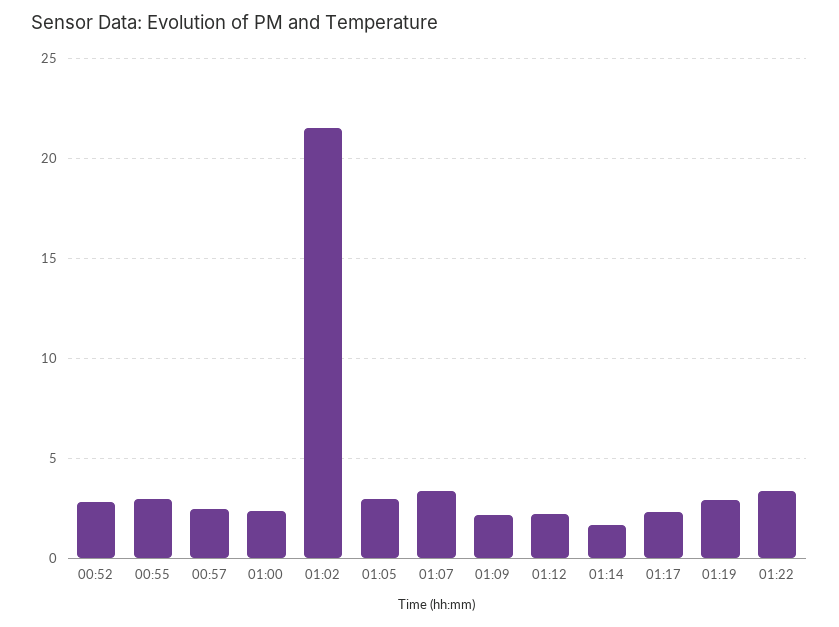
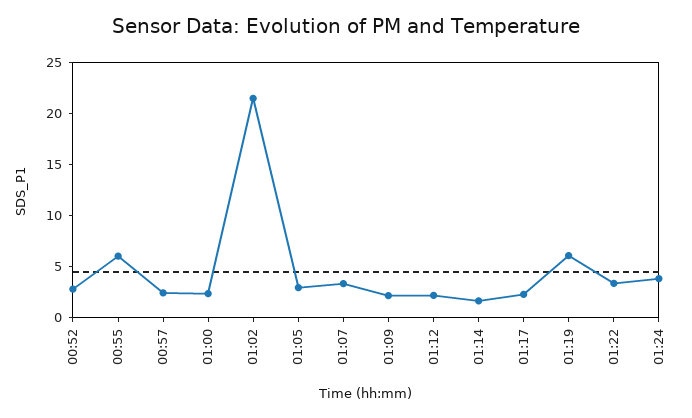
00:55: 3 -> 6
01:19: 3 -> 6
01:24: none -> 4

